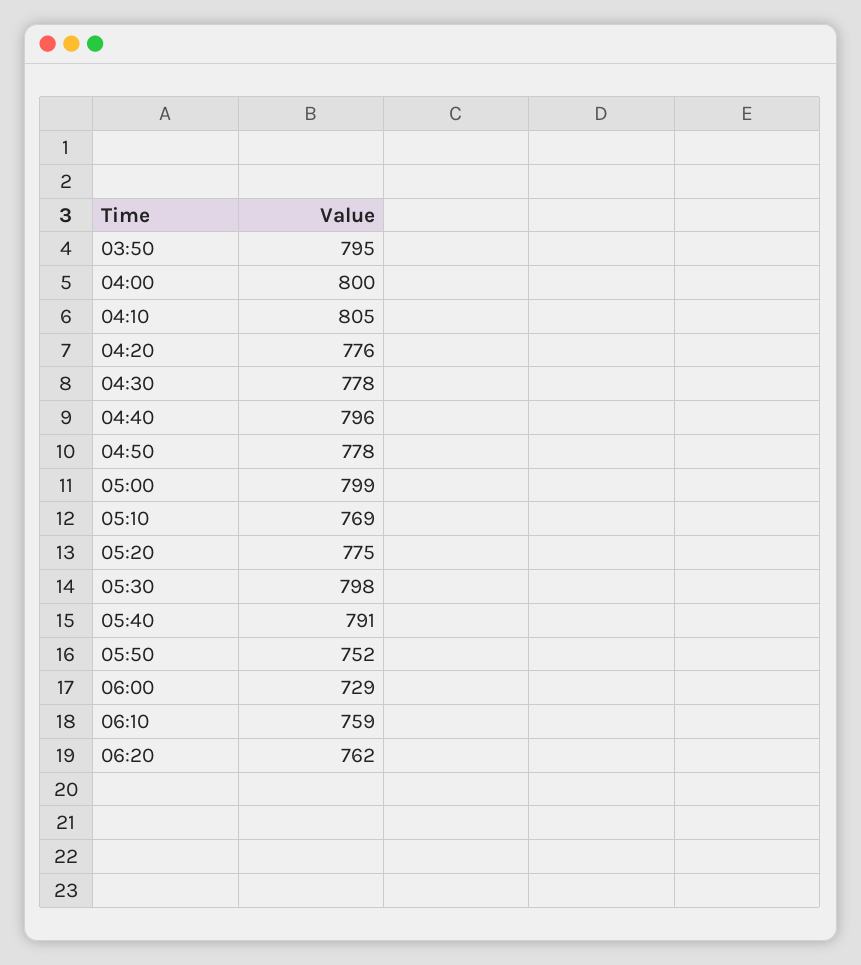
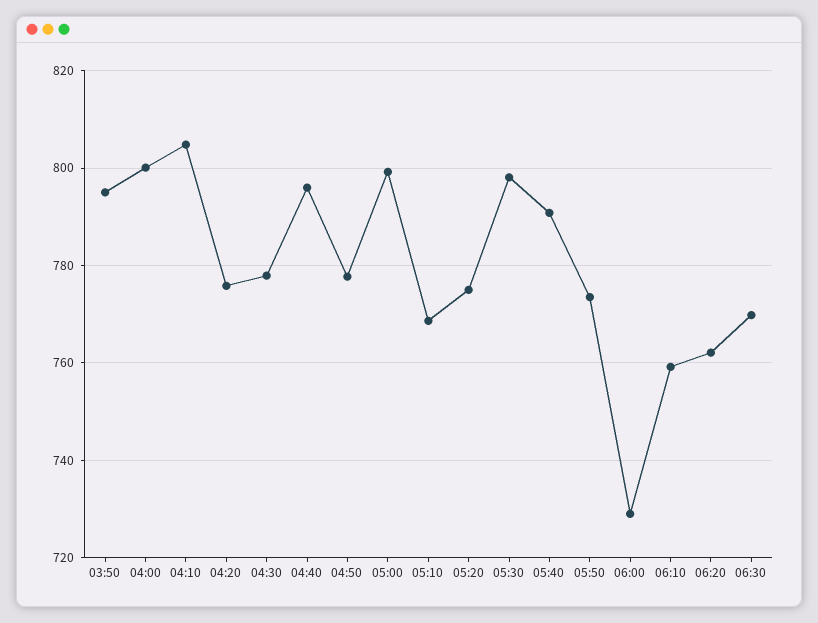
05:50: 752 -> 774
06:30: none -> 770

